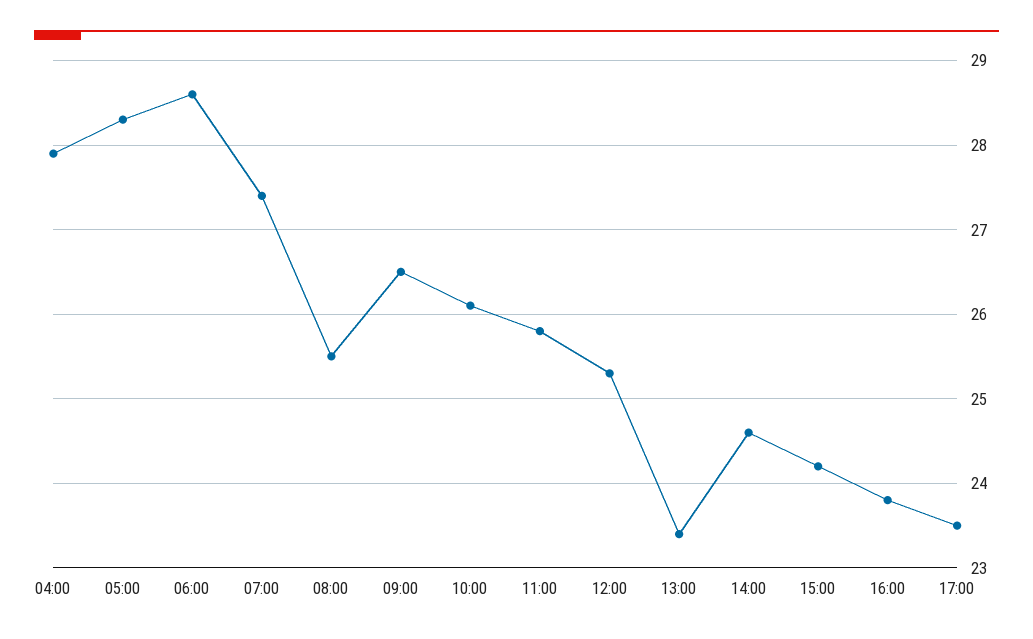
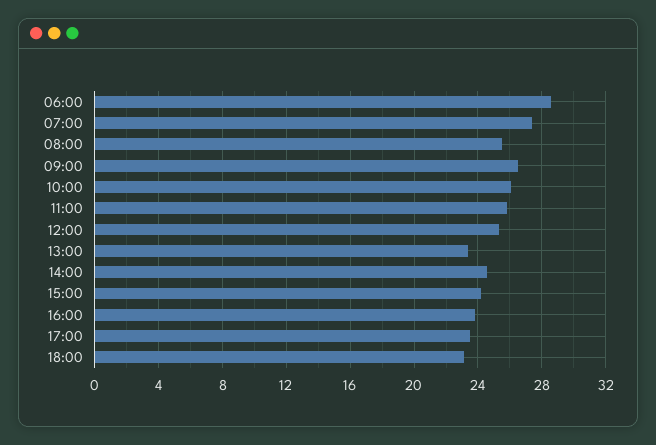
04:00: 27.9 -> none
05:00: 28.3 -> none
18:00: none -> 23

